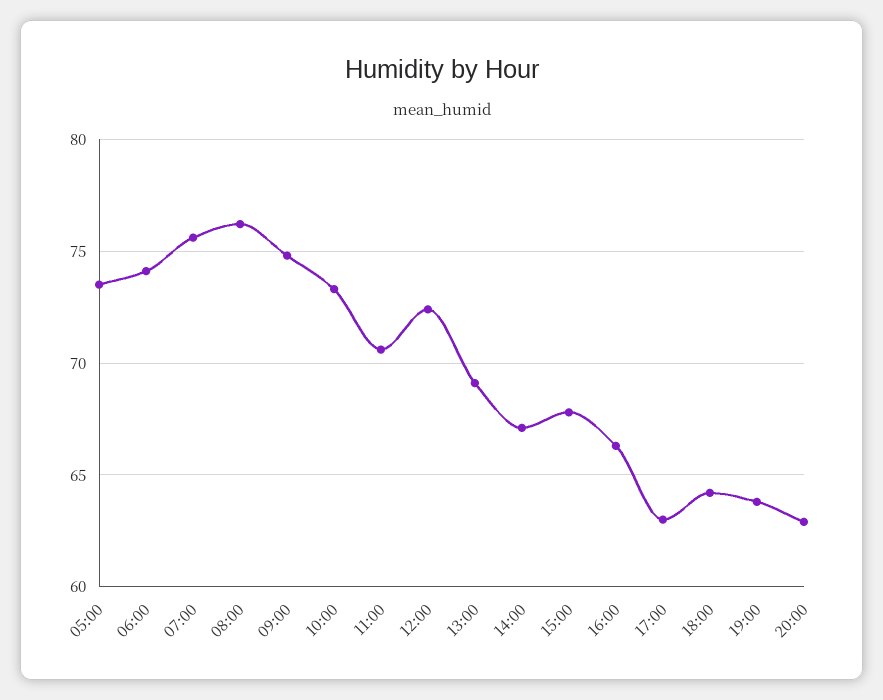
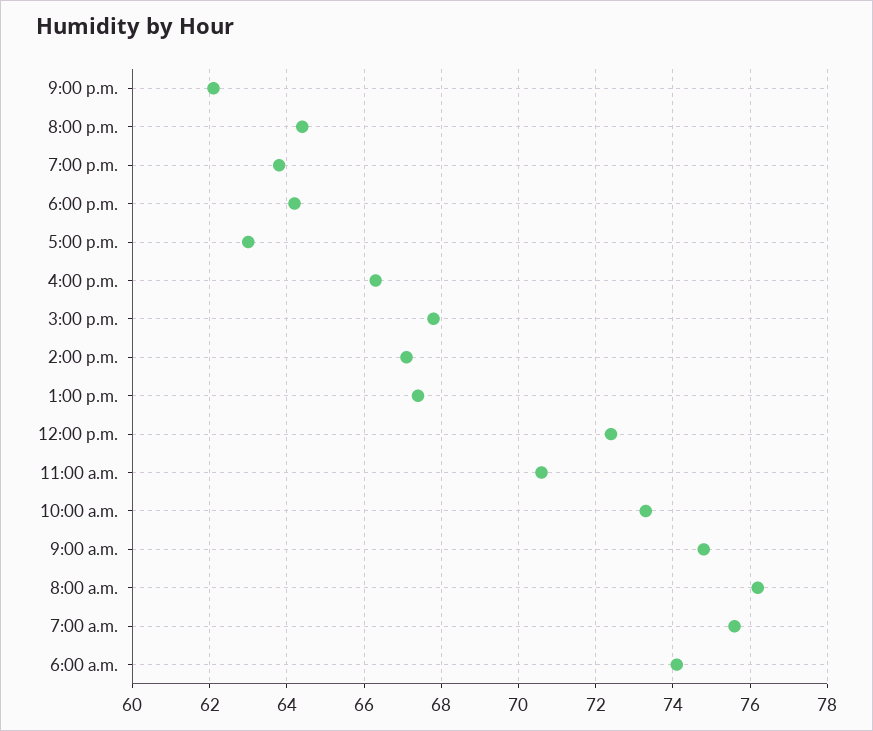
05:00: 73.5 -> none
13:00: 69 -> 67.5
20:00: 63 -> 64.5
9:00 p.m.: none -> 62

